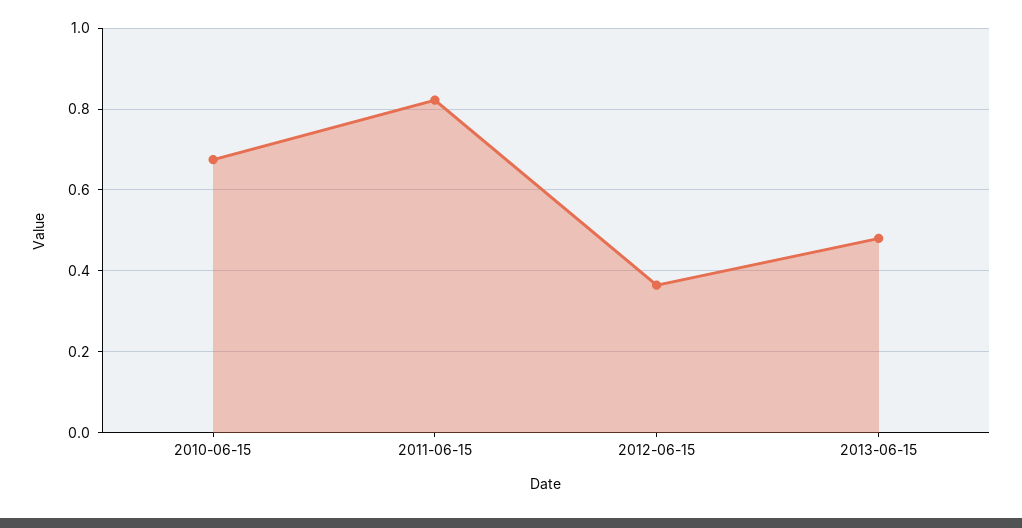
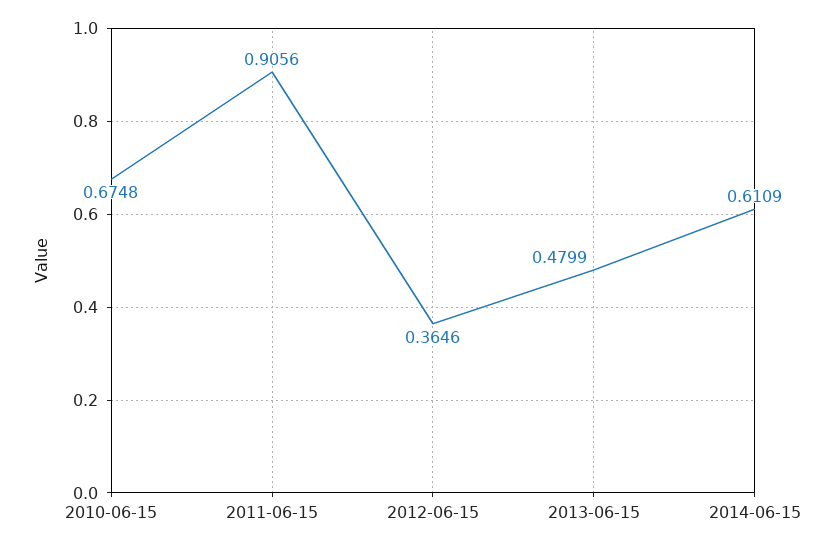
2011-06-15: 0.82 -> 0.9056
2014-06-15: none -> 0.6109

